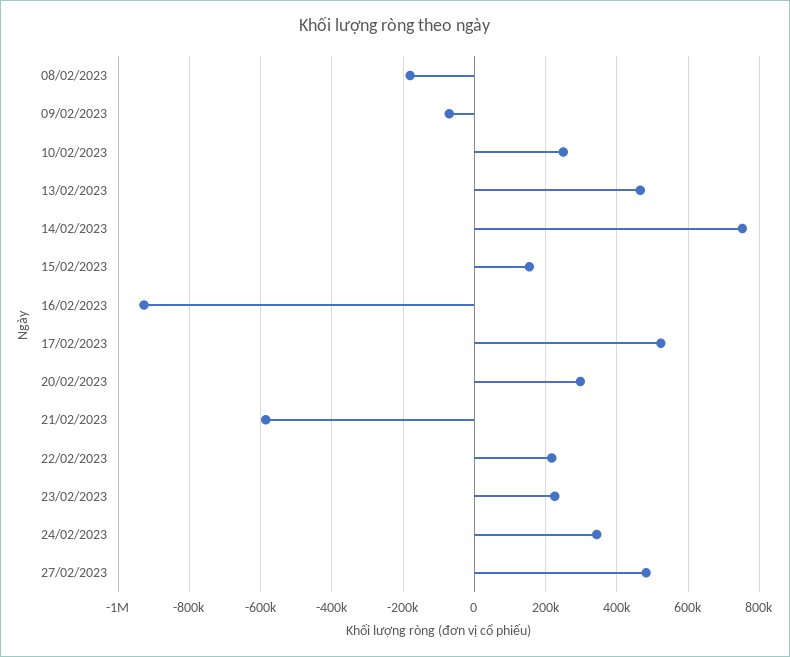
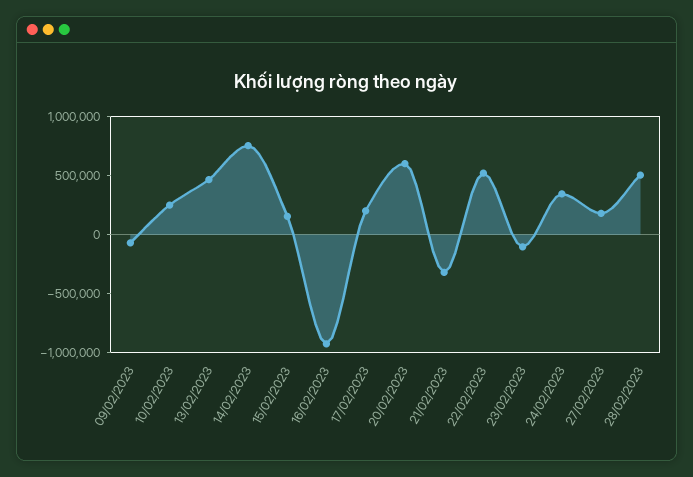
08/02/2023: -180000 -> none
17/02/2023: 520000 -> 200000
20/02/2023: 300000 -> 600000
21/02/2023: -580000 -> -300000
22/02/2023: 220000 -> 500000
23/02/2023: 220000 -> -100000
27/02/2023: 480000 -> 200000
28/02/2023: none -> 500000

